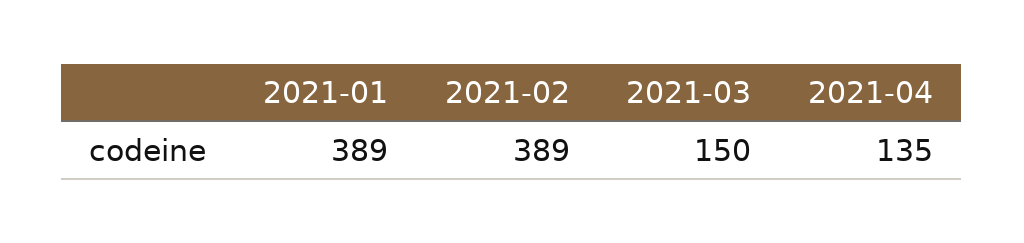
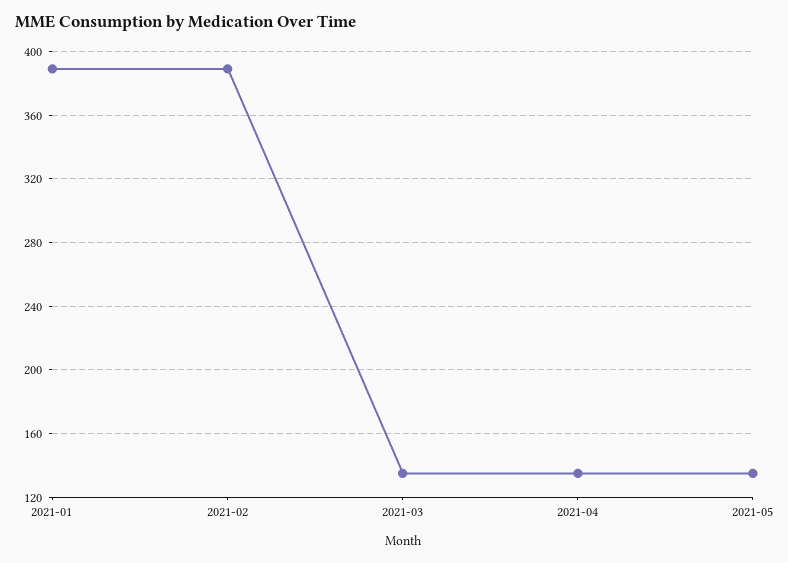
2021-03: 150 -> 135
2021-05: none -> 135

